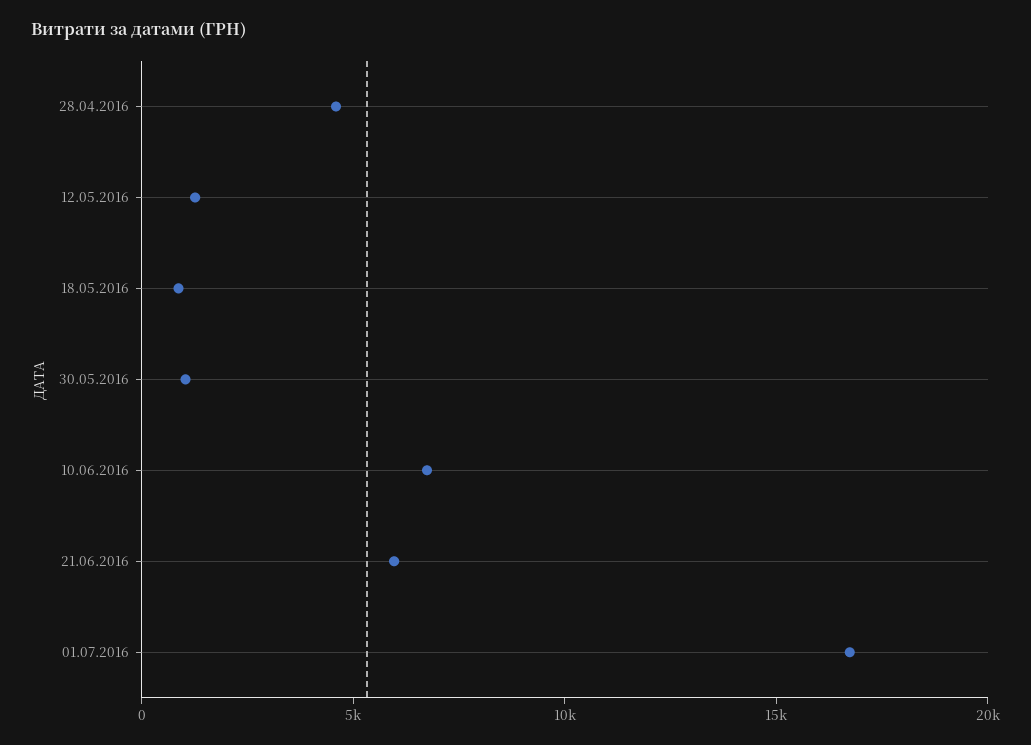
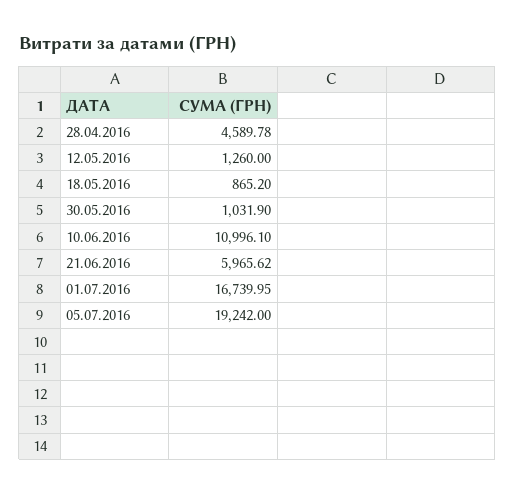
10.06.2016: 7000 -> 10996.1
05.07.2016: none -> 19242

